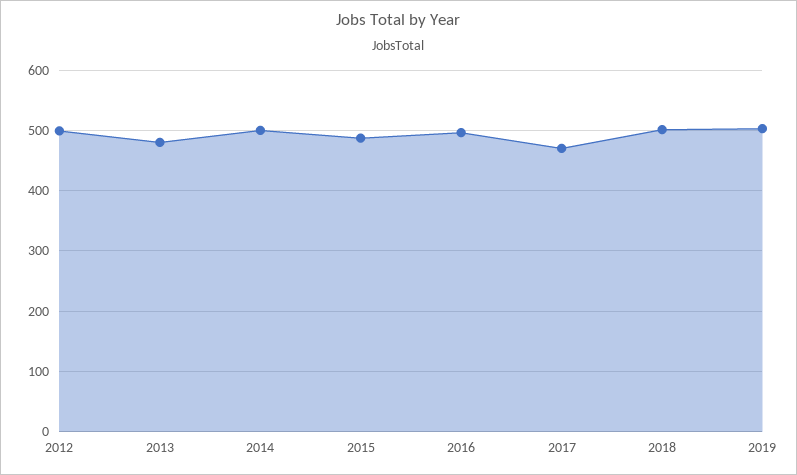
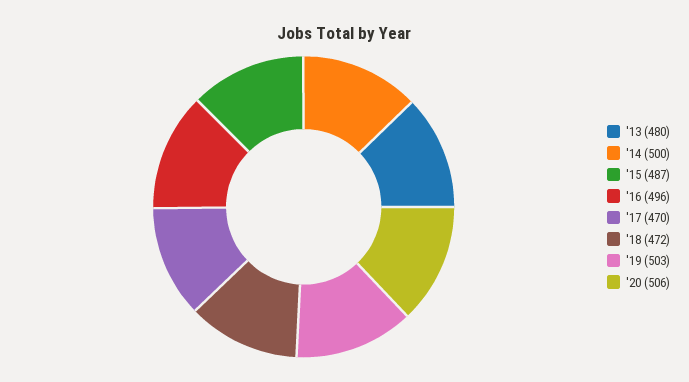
2012: 500 -> none
2018: 500 -> 472
'20: none -> 506

